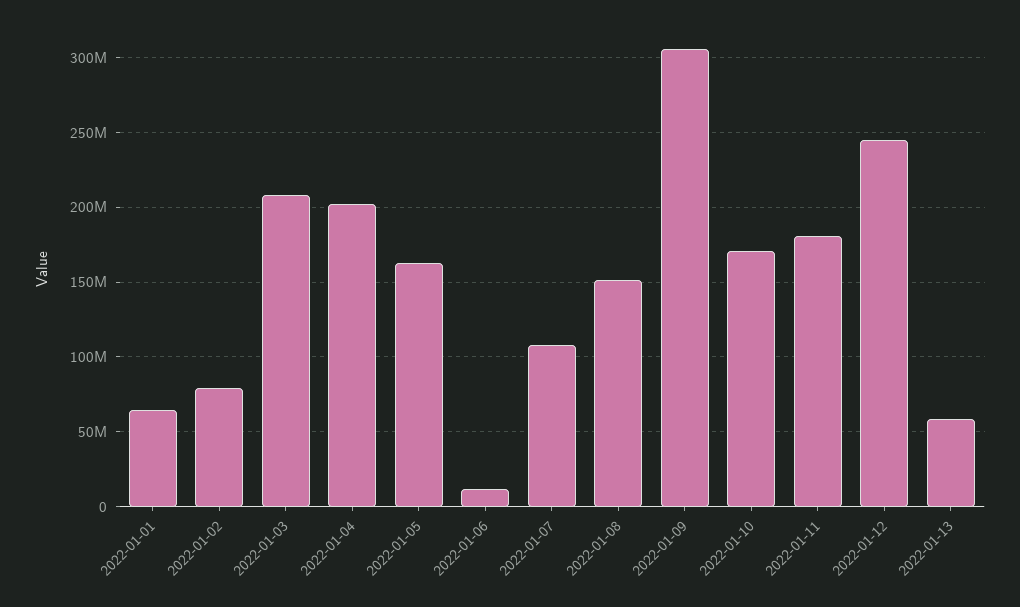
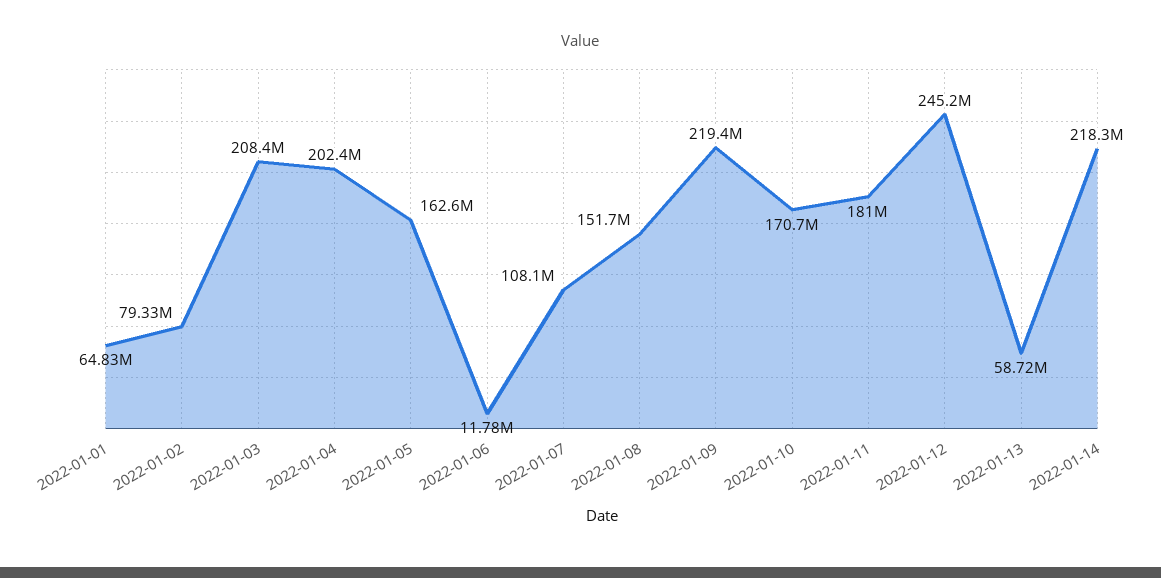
2022-01-09: 305000000 -> 219400000
2022-01-14: none -> 218300000

